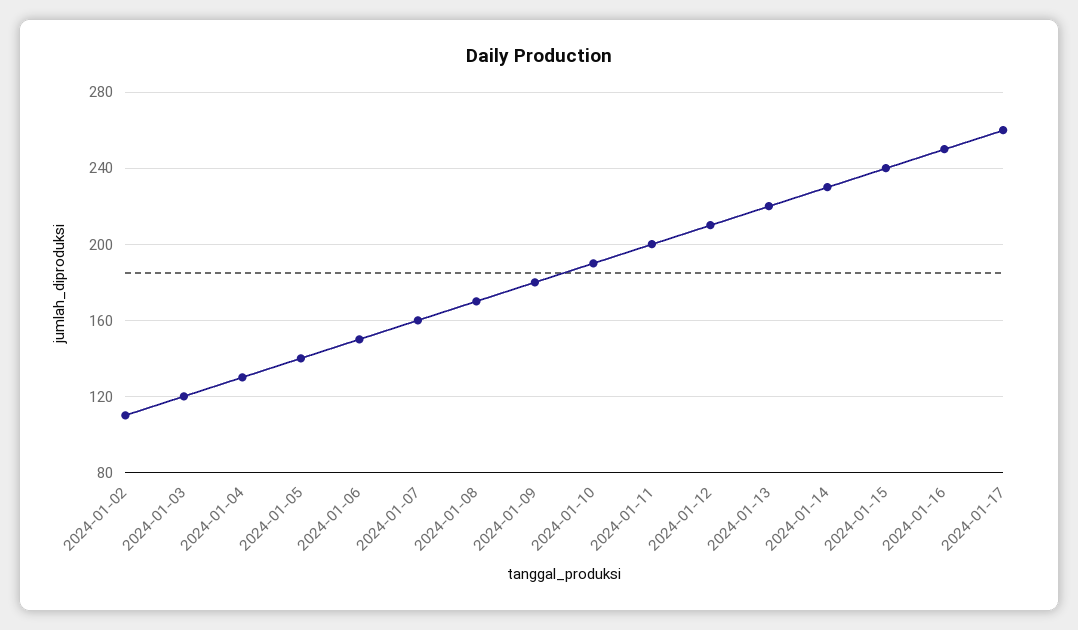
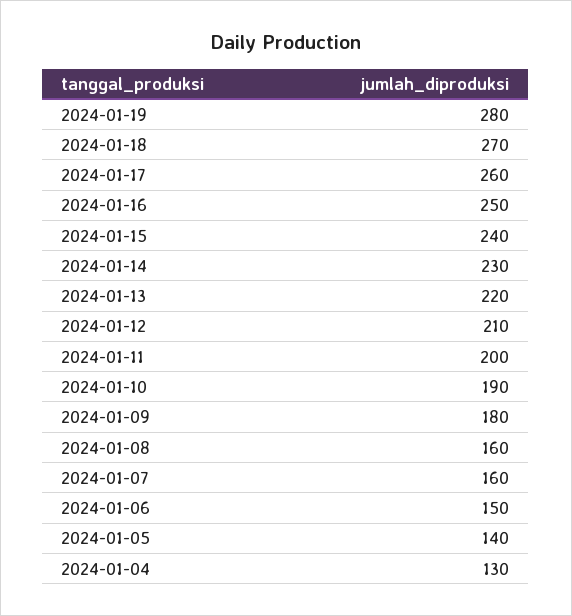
2024-01-02: 110 -> none
2024-01-03: 120 -> none
2024-01-08: 170 -> 160
2024-01-19: none -> 280
2024-01-18: none -> 270

